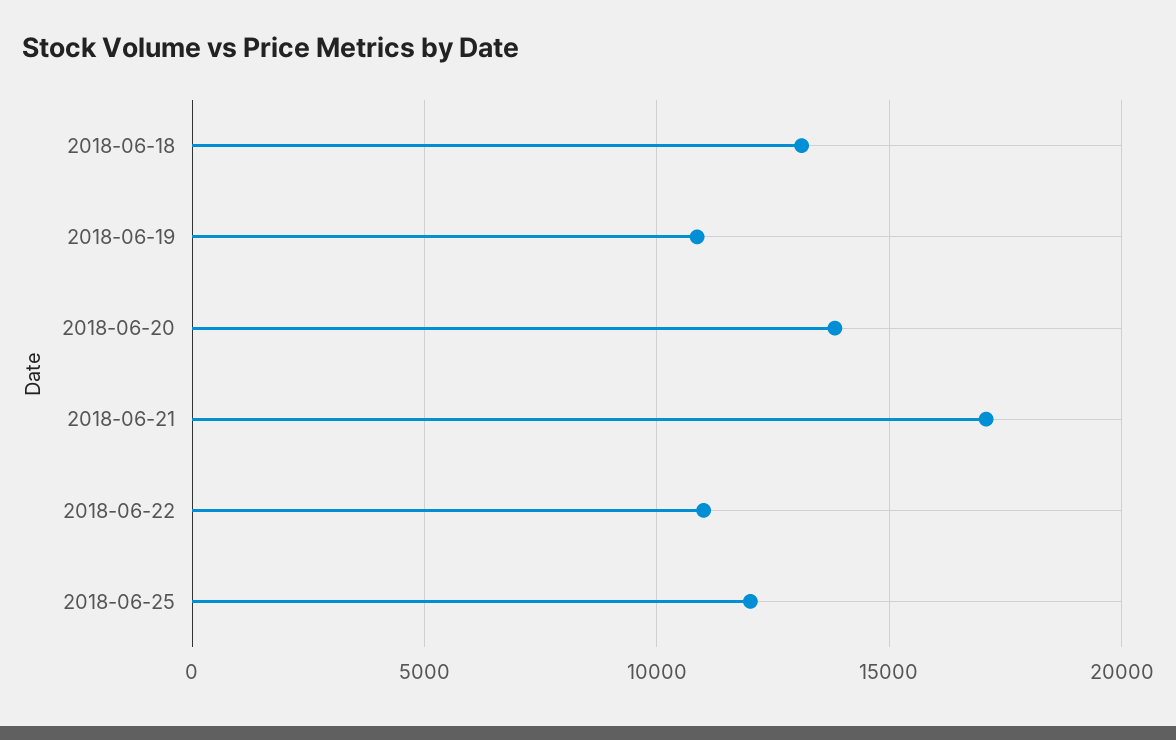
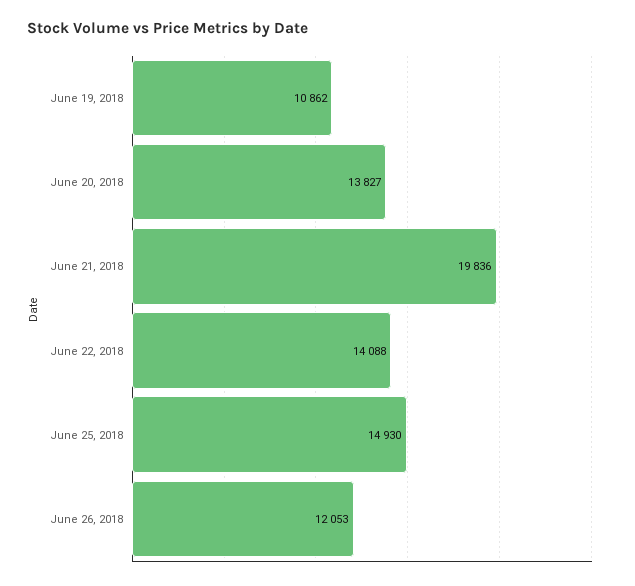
2018-06-18: 13000 -> none
2018-06-21: 17000 -> 19836
2018-06-22: 11000 -> 14088
2018-06-25: 12000 -> 14930
June 26, 2018: none -> 12053

